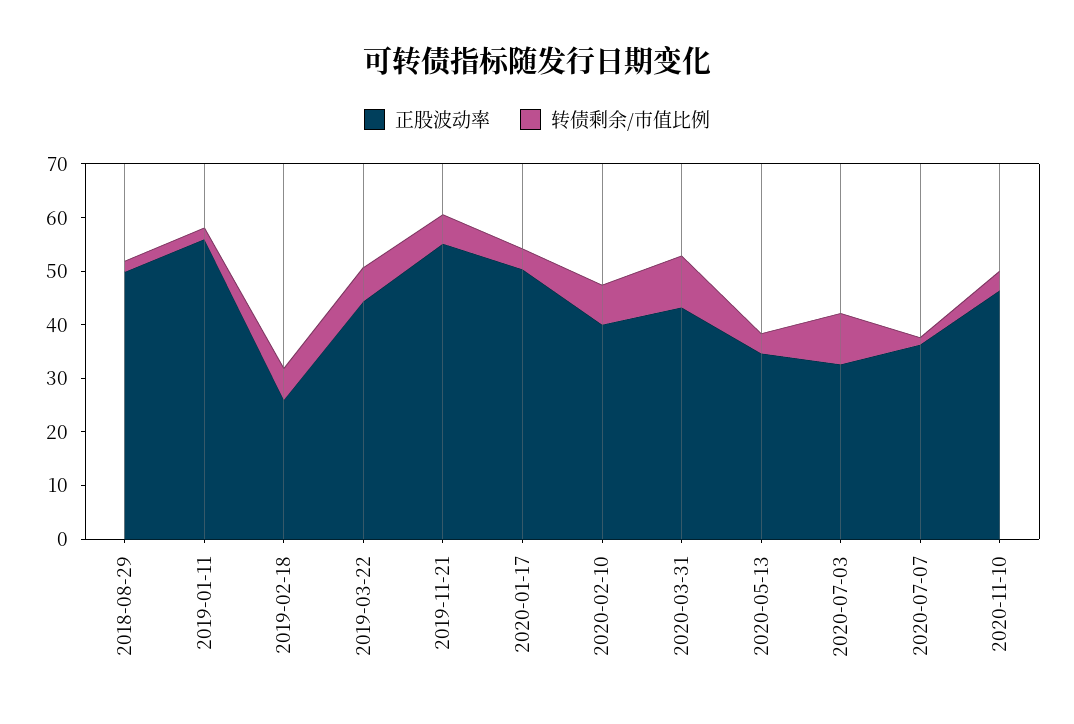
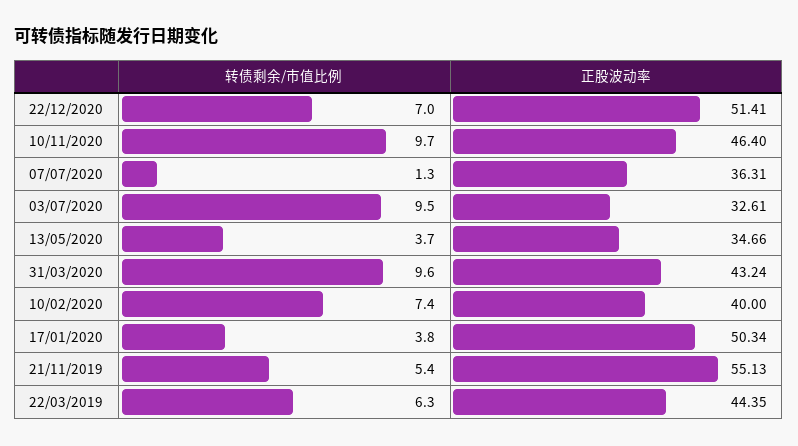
正股波动率, 2018-08-29: 50 -> none
转债剩余/市值比例, 2018-08-29: 2 -> none
正股波动率, 2019-01-11: 56 -> none
转债剩余/市值比例, 2019-01-11: 2 -> none
正股波动率, 2019-02-18: 26 -> none
转债剩余/市值比例, 2019-02-18: 6 -> none
转债剩余/市值比例, 2020-11-10: 4 -> 9.7
转债剩余/市值比例, 22/12/2020: none -> 7
正股波动率, 22/12/2020: none -> 51.41

